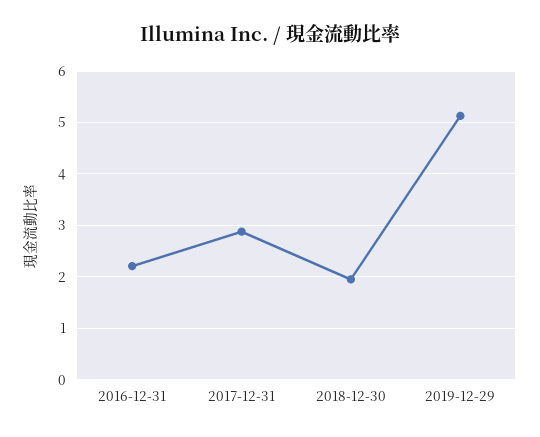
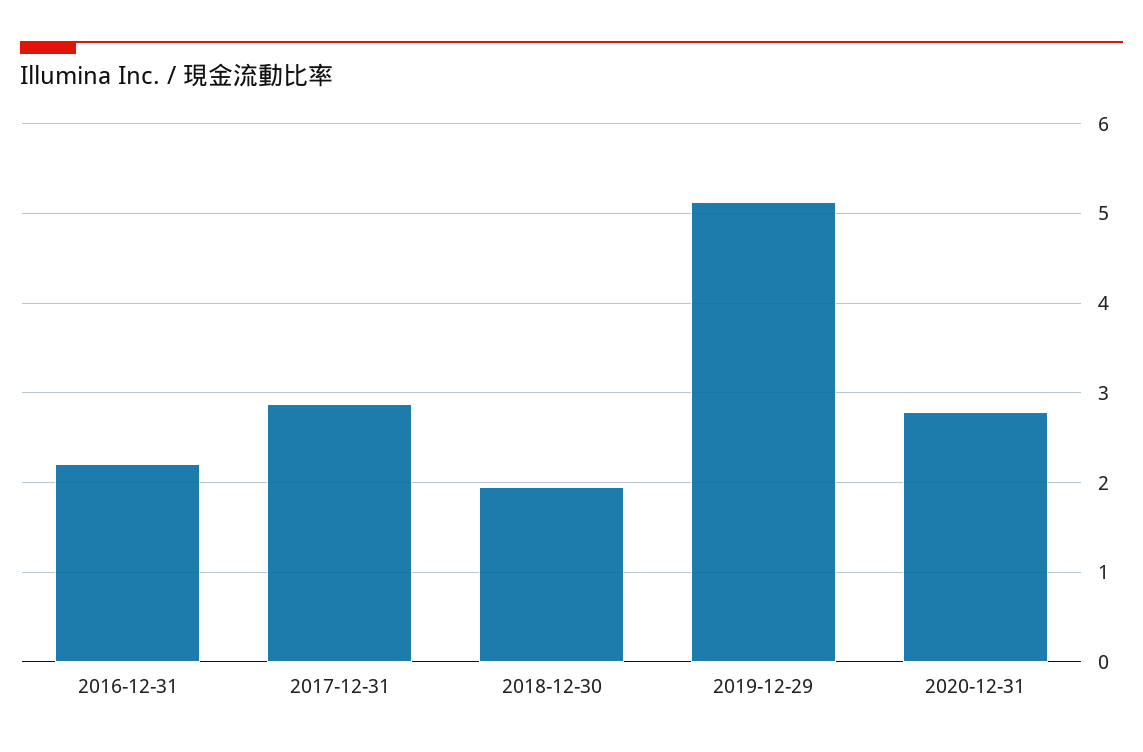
2020-12-31: none -> 2.8

